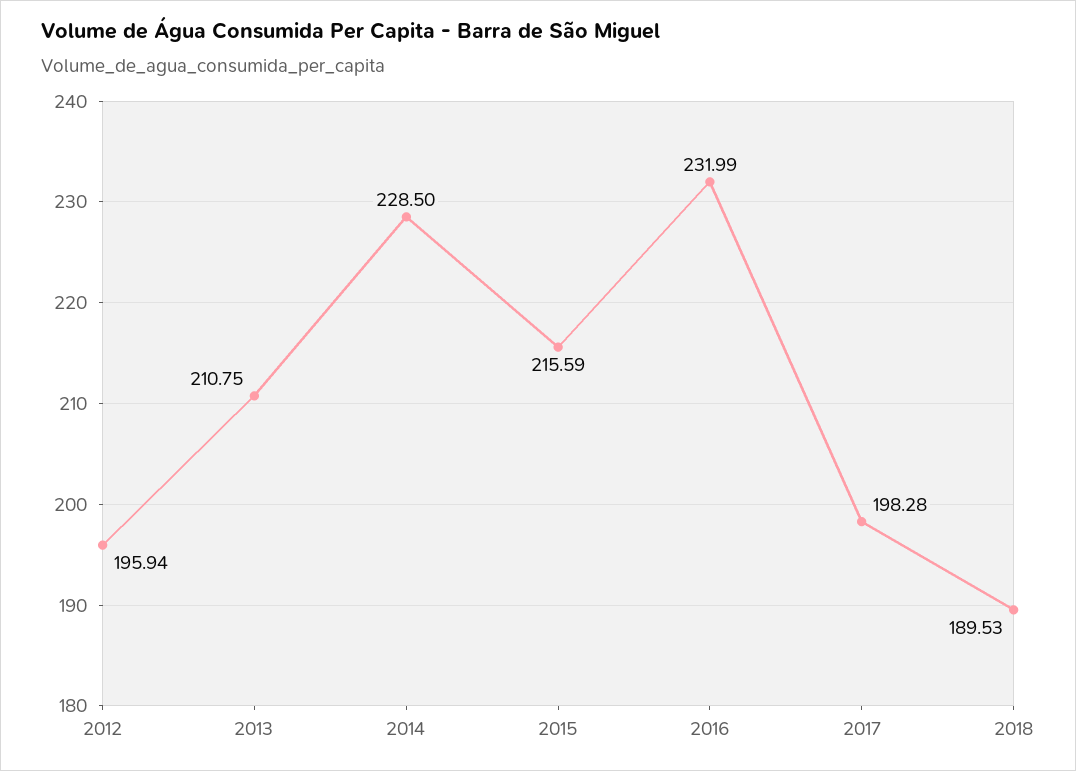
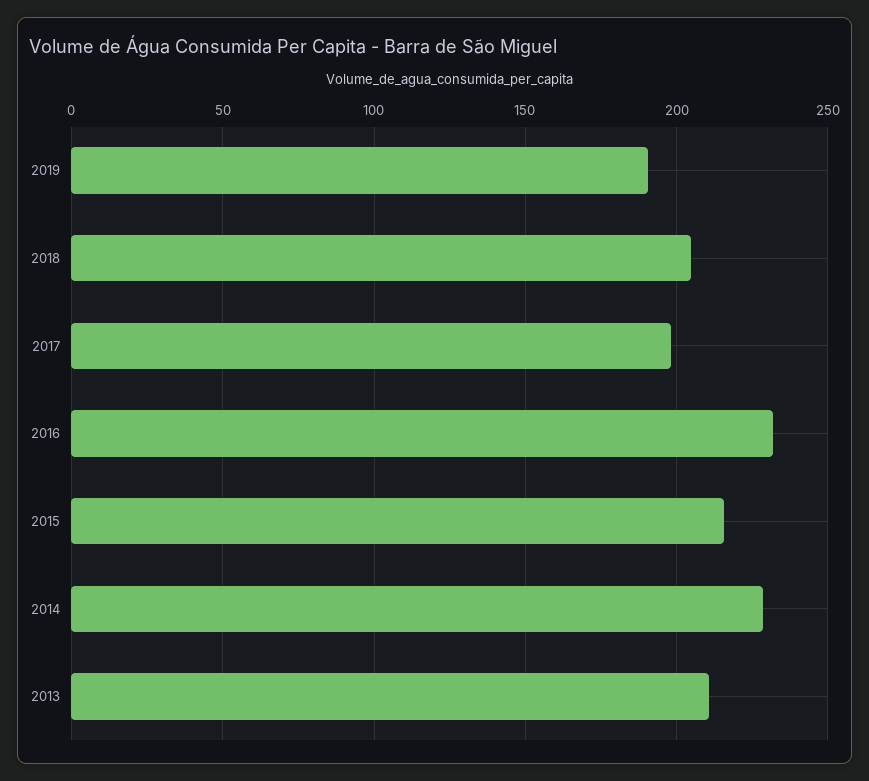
2012: 195.94 -> none
2018: 189.53 -> 205
2019: none -> 190

